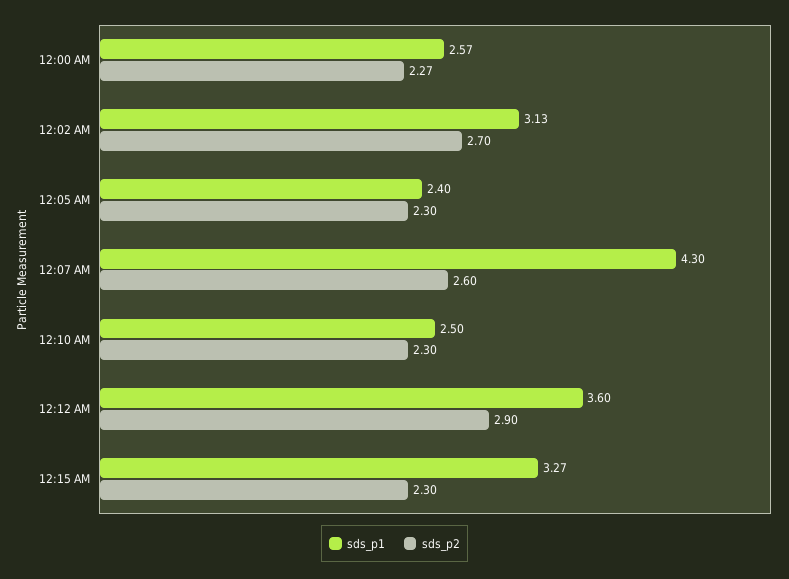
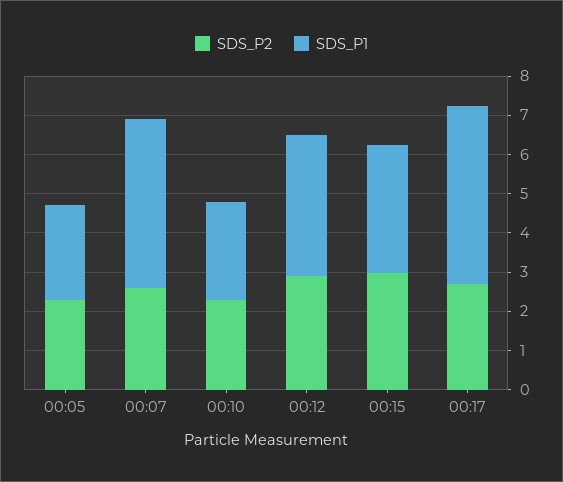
sds_p1, 12:00 AM: 2.57 -> none
sds_p2, 12:00 AM: 2.27 -> none
sds_p1, 12:02 AM: 3.13 -> none
sds_p2, 12:02 AM: 2.7 -> none
sds_p2, 12:15 AM: 2.3 -> 3
sds_p2, 00:17: none -> 2.75
sds_p1, 00:17: none -> 4.5

